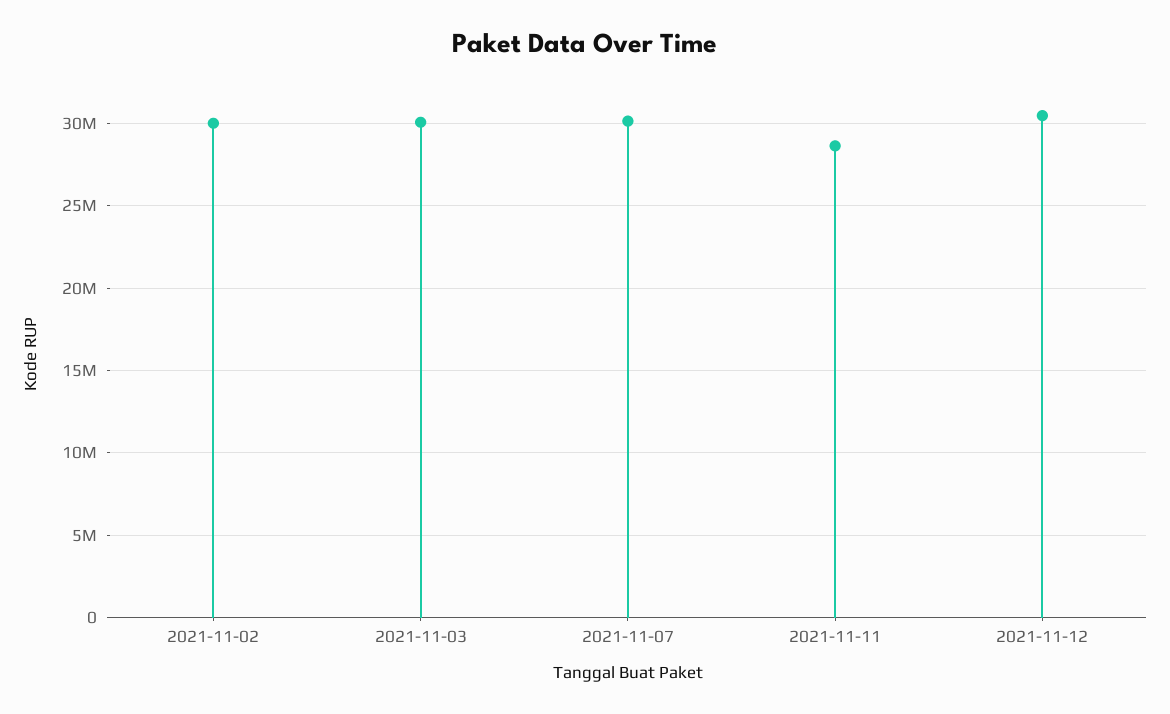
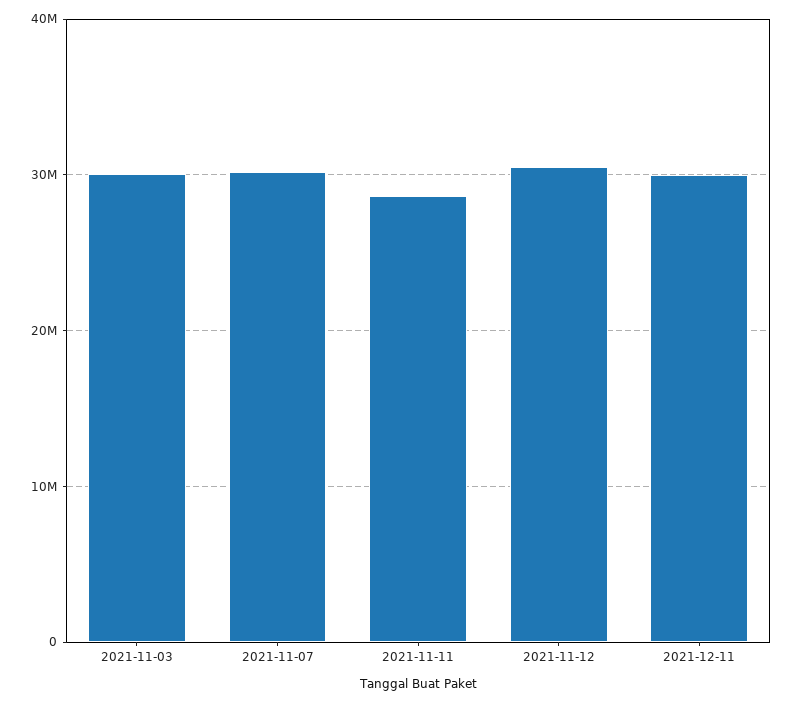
2021-11-02: 30000000 -> none
2021-12-11: none -> 30000000

